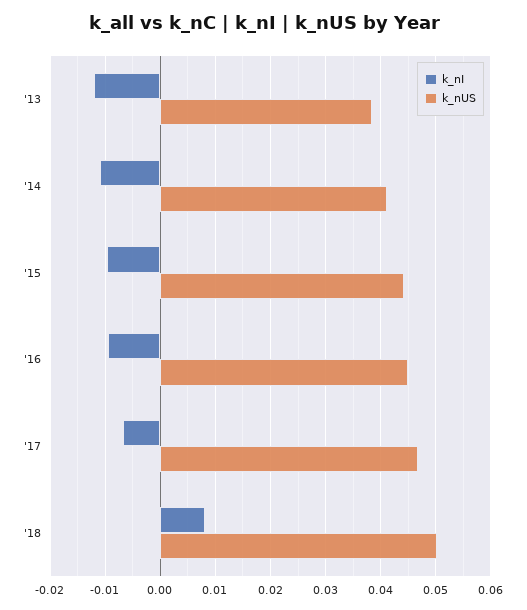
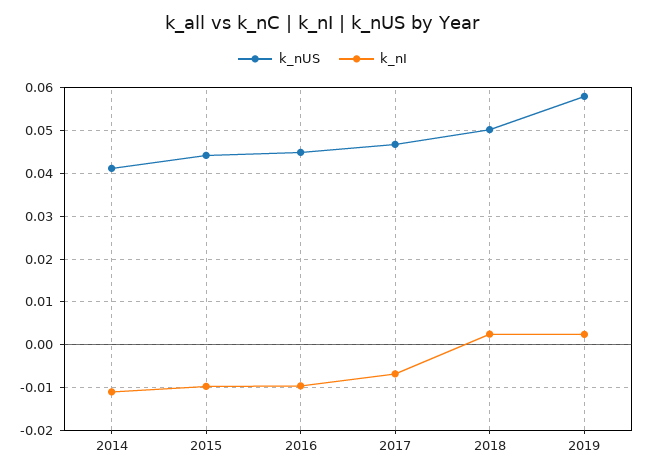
k_nI, '13: -0.012 -> none
k_nUS, '13: 0.038 -> none
k_nI, '18: 0.008 -> 0.002
k_nUS, 2019: none -> 0.058
k_nI, 2019: none -> 0.002

